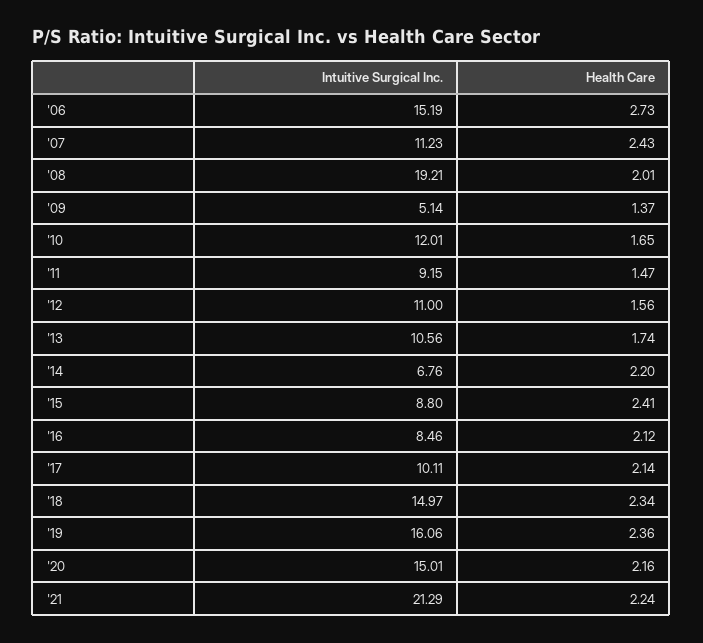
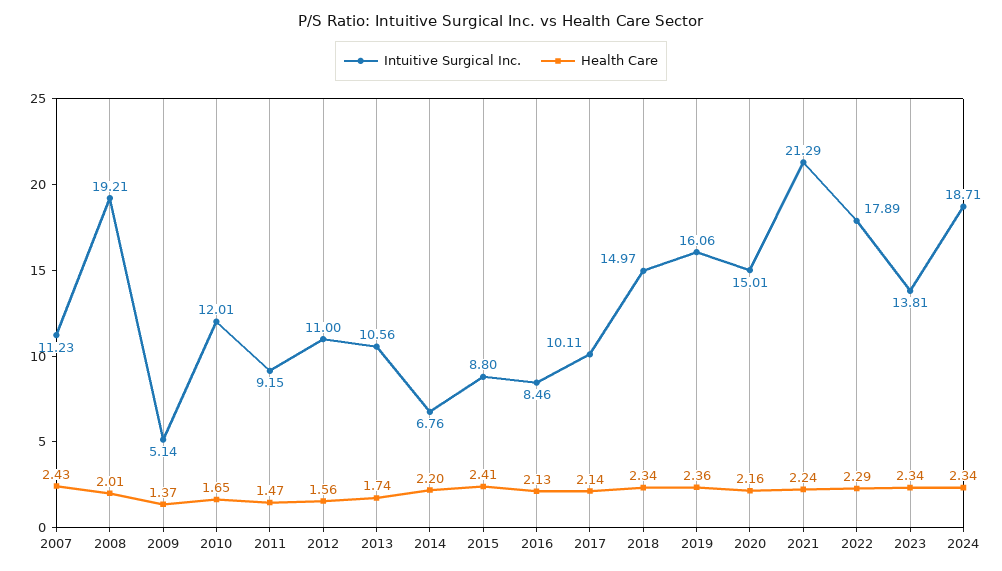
Intuitive Surgical Inc., '06: 15.19 -> none
Health Care, '06: 2.73 -> none
Health Care, '16: 2.12 -> 2.13
Intuitive Surgical Inc., 2022: none -> 17.89
Health Care, 2022: none -> 2.29
Intuitive Surgical Inc., 2023: none -> 13.81
Health Care, 2023: none -> 2.34
Intuitive Surgical Inc., 2024: none -> 18.71
Health Care, 2024: none -> 2.34

